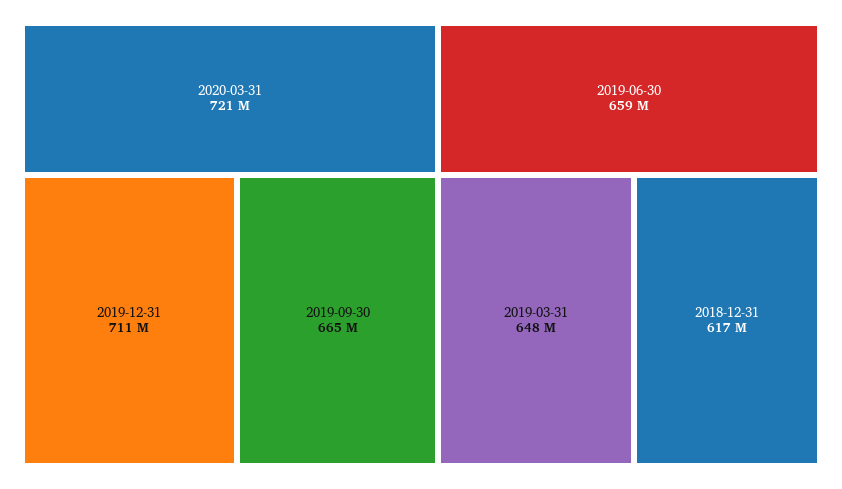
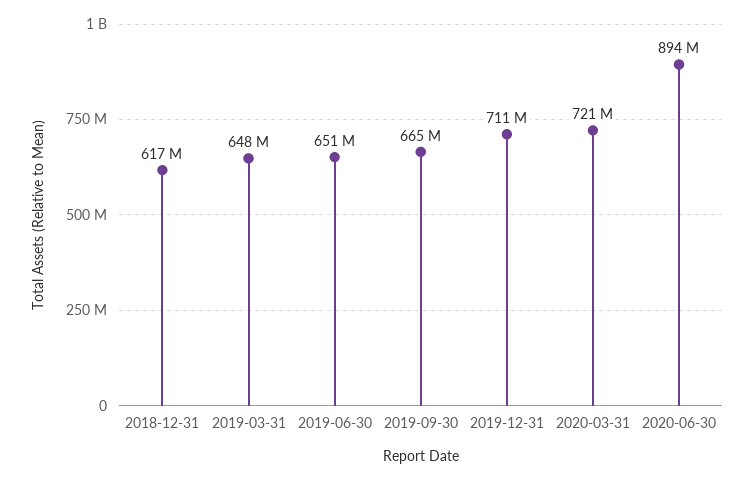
2019-06-30: 659000000 -> 651000000
2020-06-30: none -> 894000000

